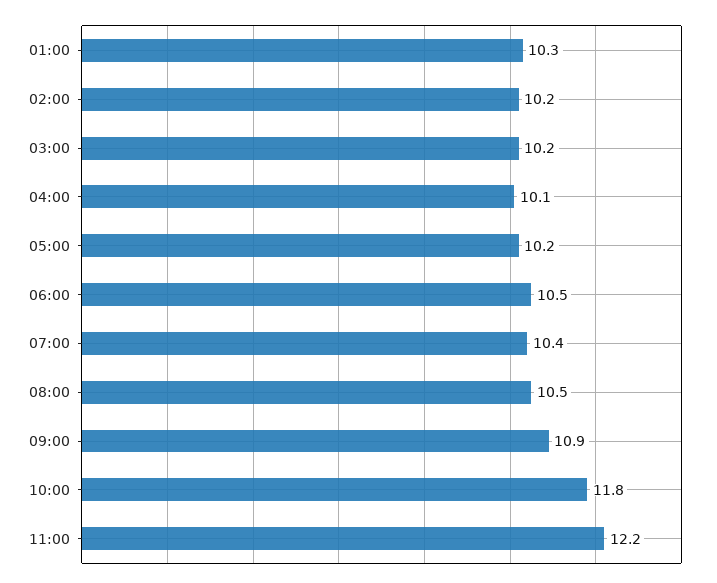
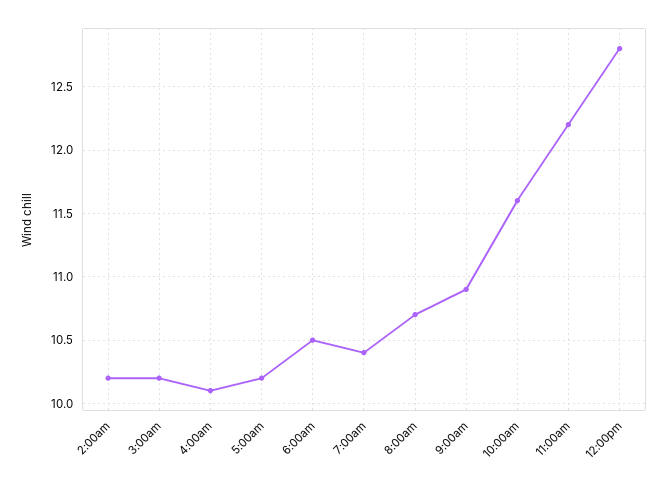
01:00: 10.3 -> none
08:00: 10.5 -> 10.7
10:00: 11.8 -> 11.6
12:00pm: none -> 12.8

